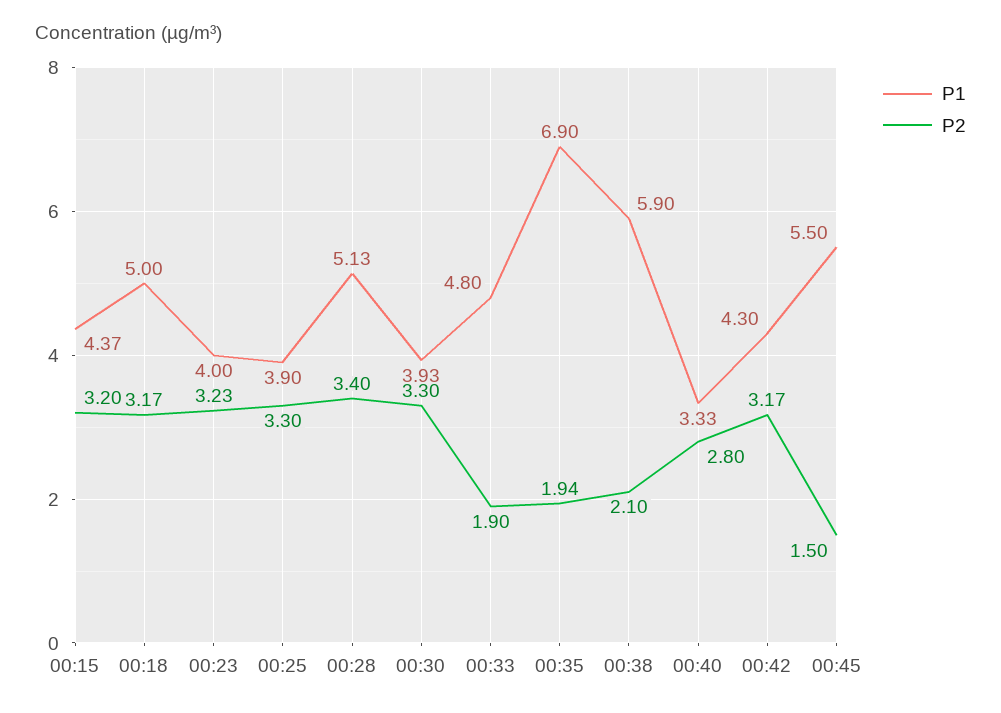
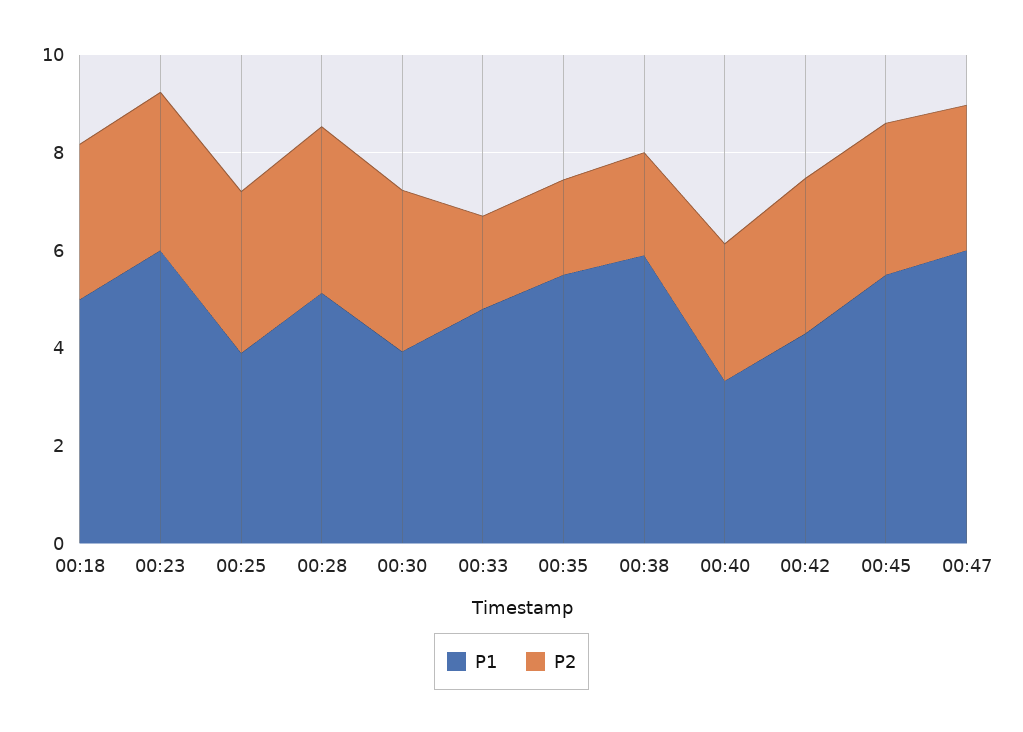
P1, 00:15: 4.37 -> none
P2, 00:15: 3.2 -> none
P1, 00:23: 4 -> 6
P1, 00:35: 6.9 -> 5.5
P2, 00:45: 1.5 -> 3
P1, 00:47: none -> 6
P2, 00:47: none -> 3

